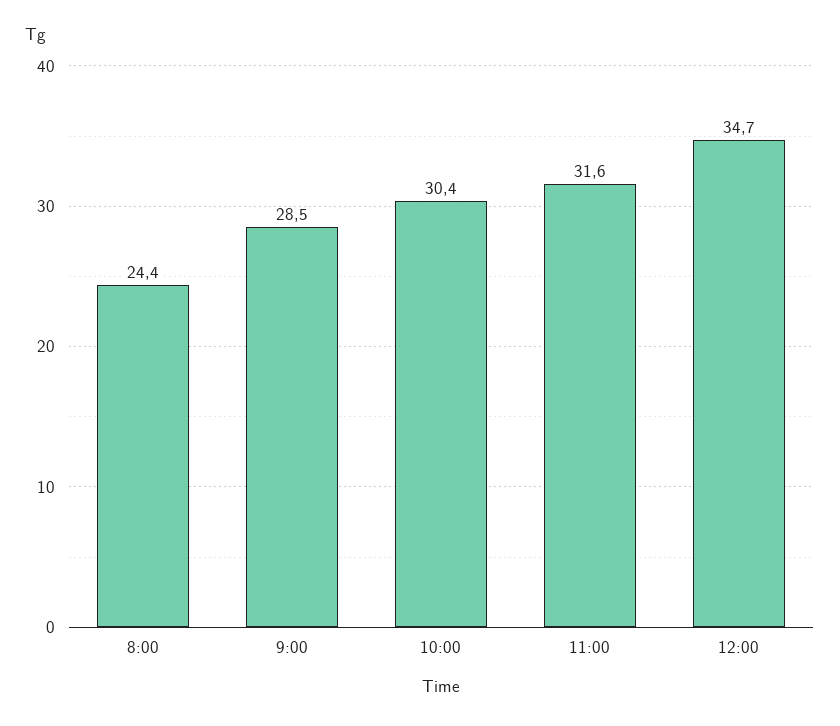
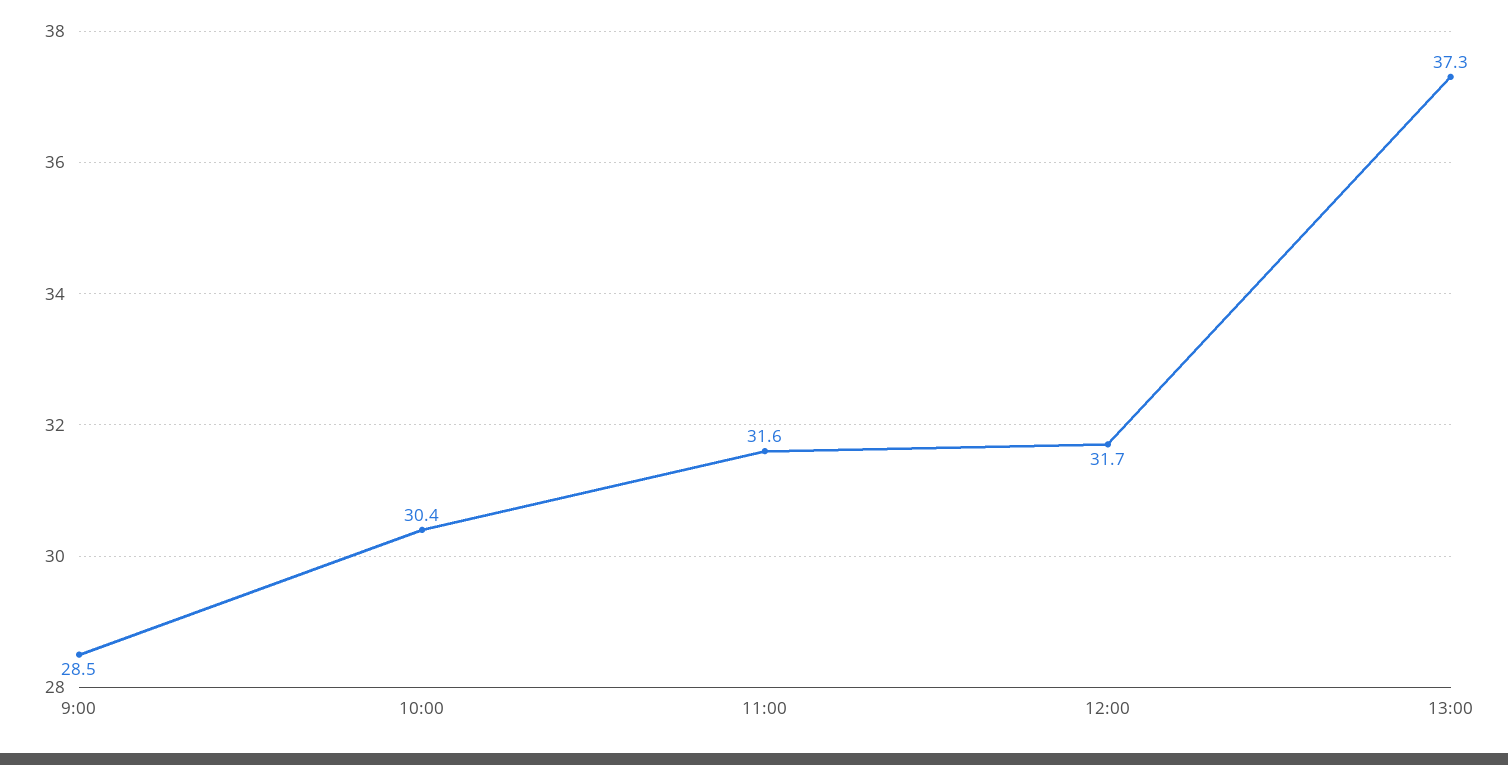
8:00: 24.4 -> none
12:00: 34.7 -> 31.7
13:00: none -> 37.3

